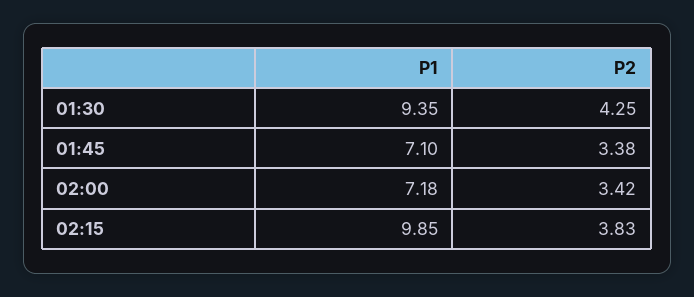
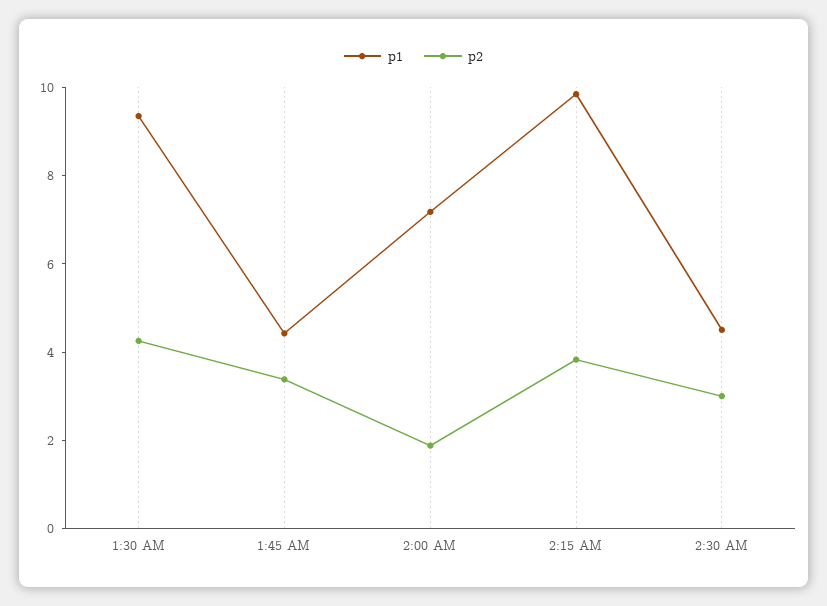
P1, 01:45: 7.1 -> 4.5
P2, 02:00: 3.42 -> 2
P1, 2:30 AM: none -> 4.5
P2, 2:30 AM: none -> 3

